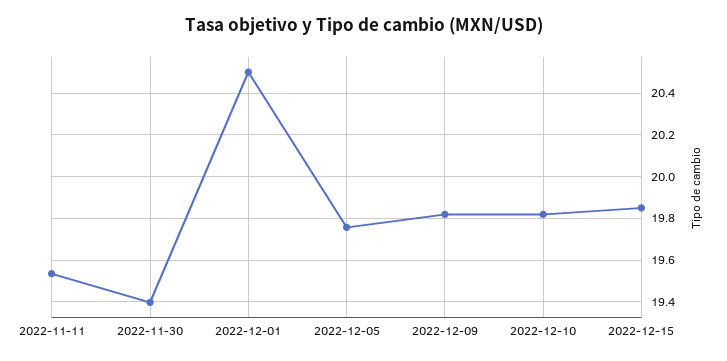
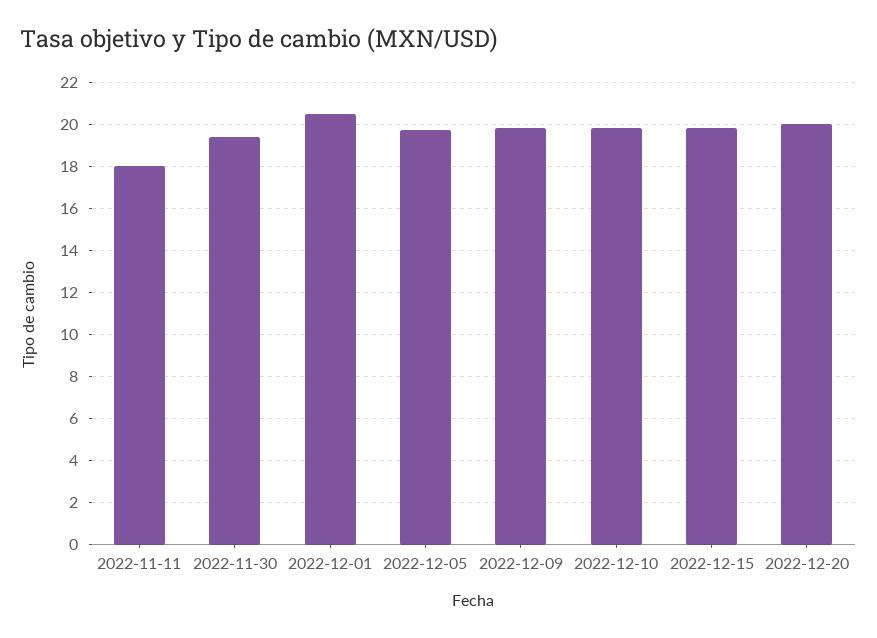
2022-11-11: 19.55 -> 18
2022-12-20: none -> 20

